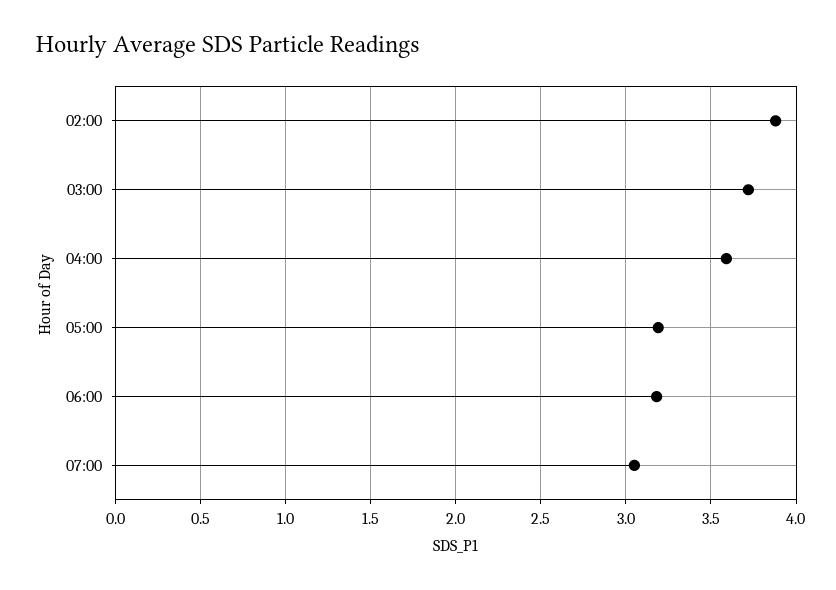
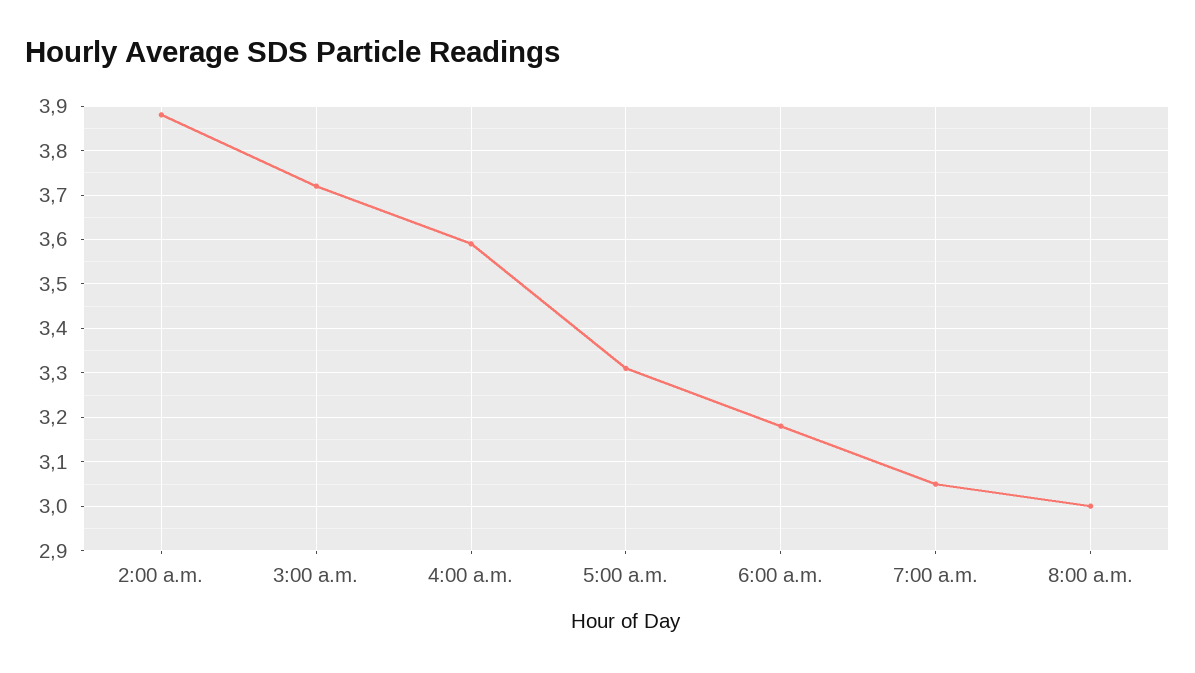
05:00: 3.2 -> 3.3
8:00 a.m.: none -> 3

